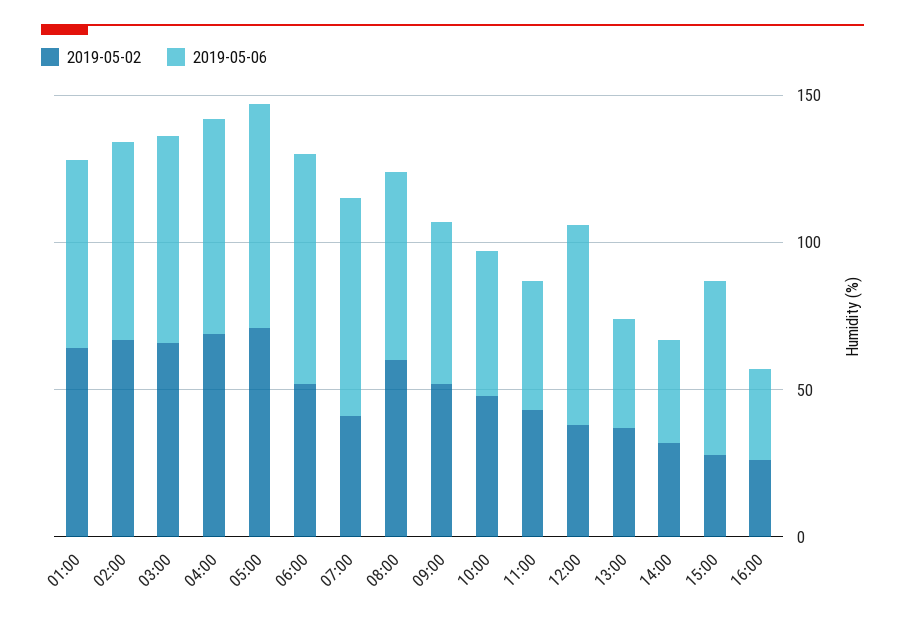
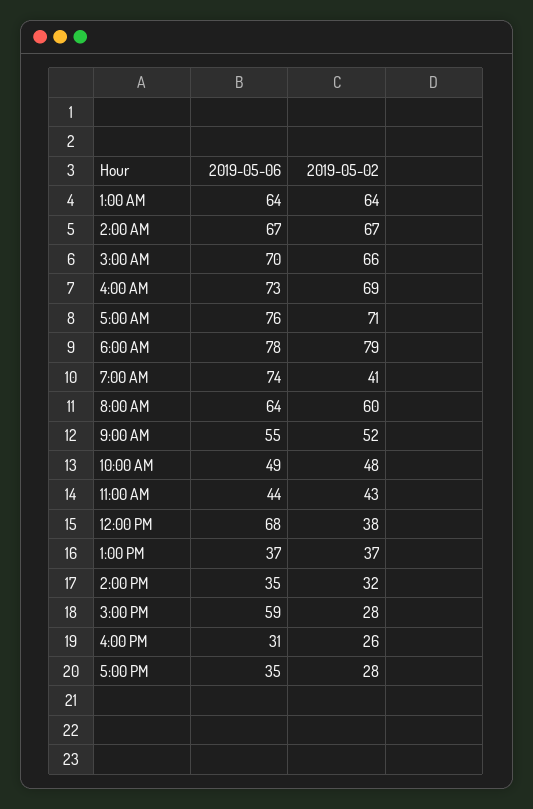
2019-05-02, 06:00: 50 -> 79
2019-05-06, 5:00 PM: none -> 35
2019-05-02, 5:00 PM: none -> 28

